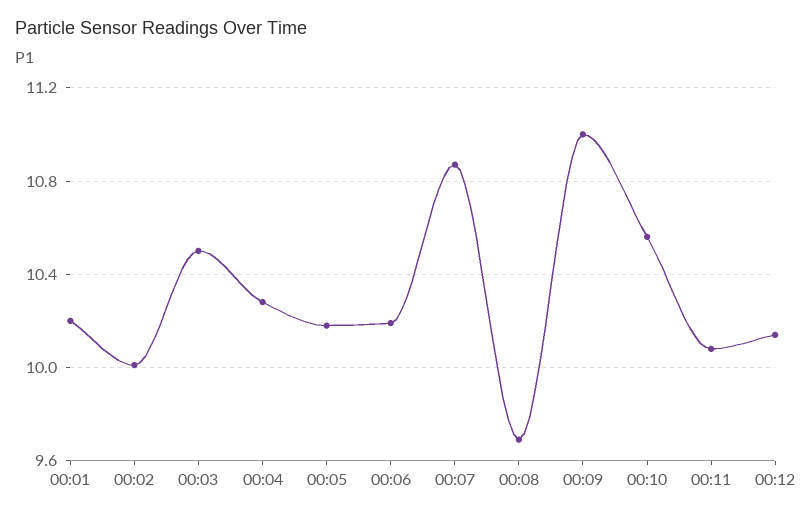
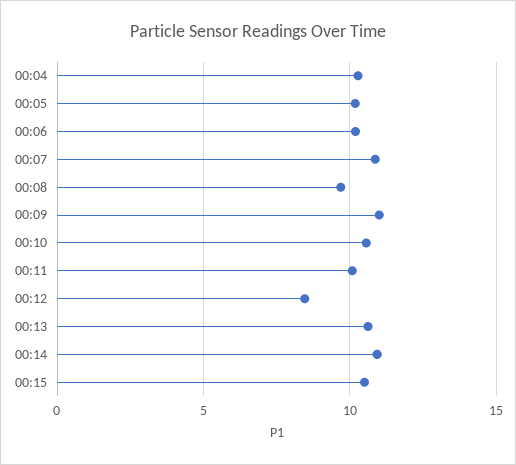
00:01: 10.2 -> none
00:02: 10 -> none
00:03: 10.5 -> none
00:12: 10.15 -> 8.5
00:13: none -> 10.5
00:14: none -> 11
00:15: none -> 10.5

